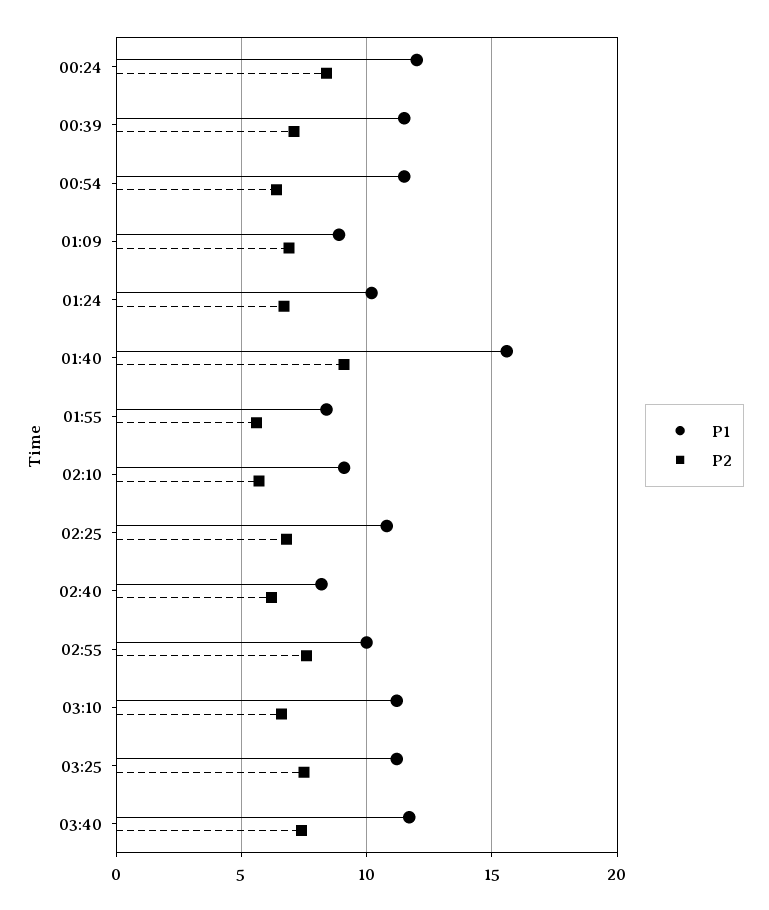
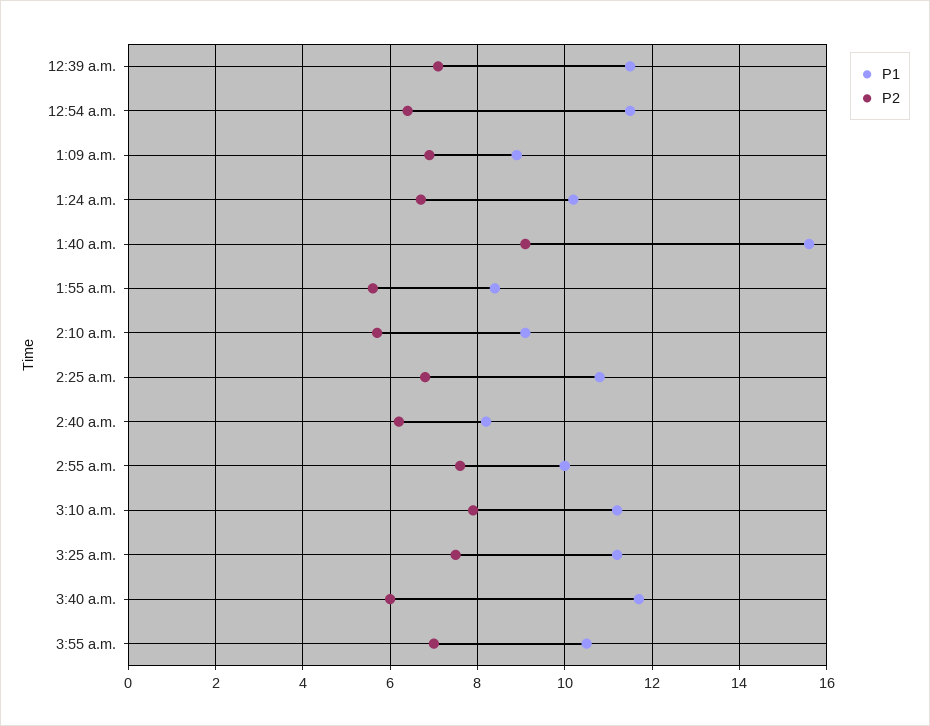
P1, 00:24: 12 -> none
P2, 00:24: 8.5 -> none
P2, 03:10: 6.5 -> 8
P2, 03:40: 7.5 -> 6
P1, 3:55 a.m.: none -> 10.5
P2, 3:55 a.m.: none -> 7

